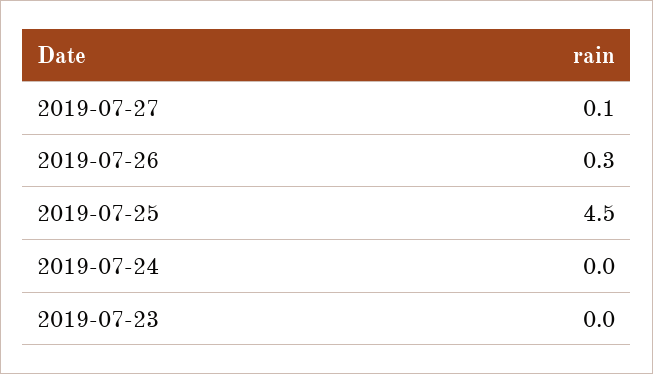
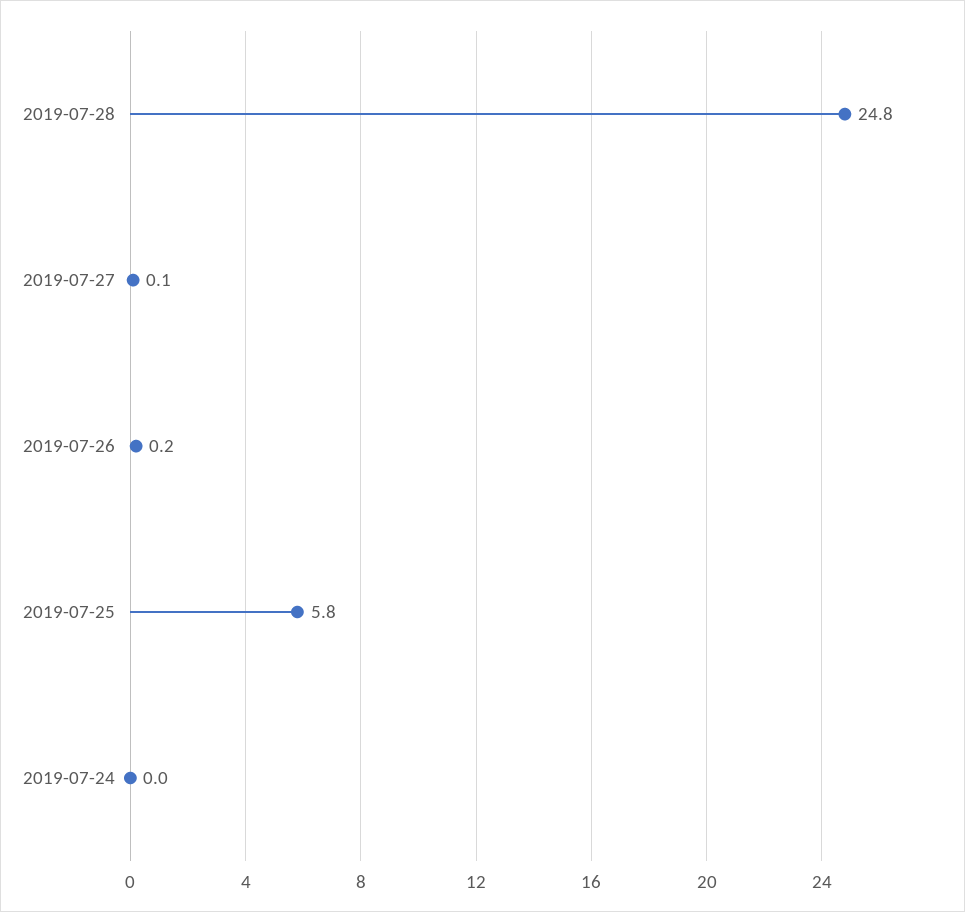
2019-07-26: 0.3 -> 0.2
2019-07-25: 4.5 -> 5.8
2019-07-23: 0 -> none
2019-07-28: none -> 24.8

